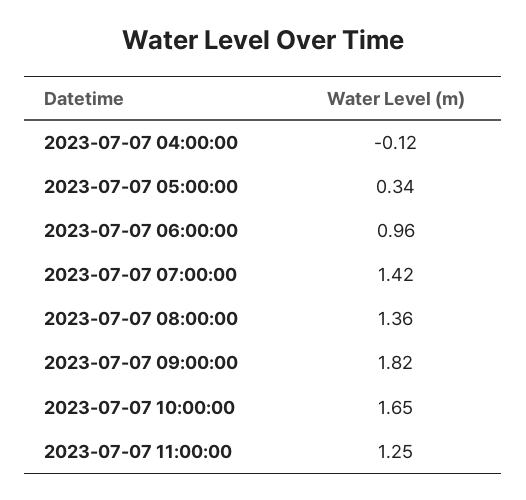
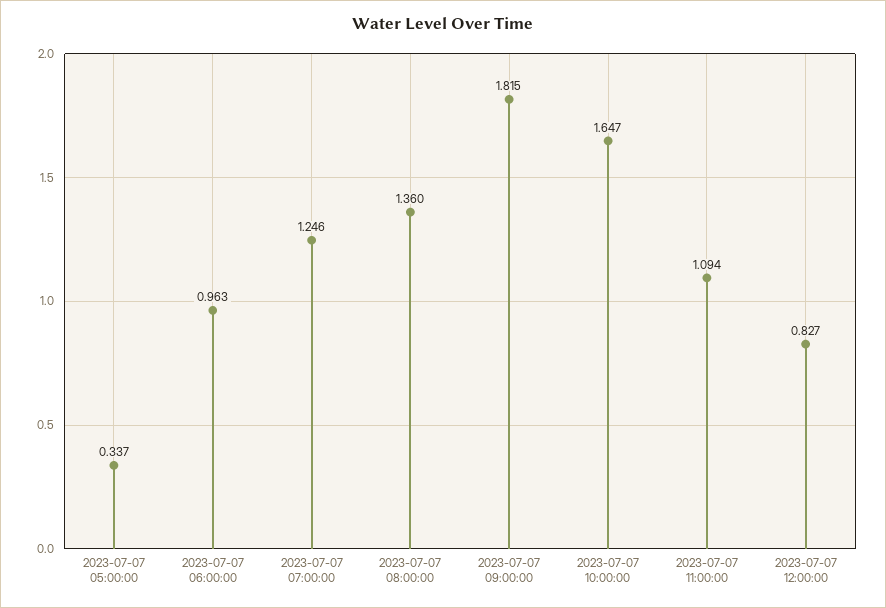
2023-07-07 04:00:00: -0.12 -> none
2023-07-07 07:00:00: 1.42 -> 1.246
2023-07-07 11:00:00: 1.25 -> 1.094
2023-07-07 12:00:00: none -> 0.827

